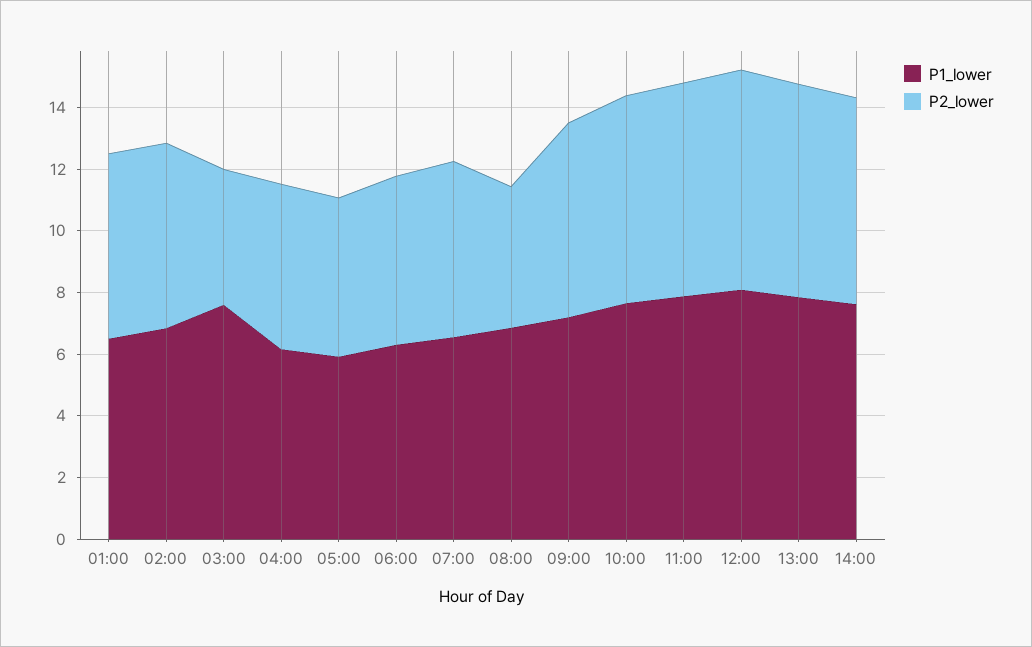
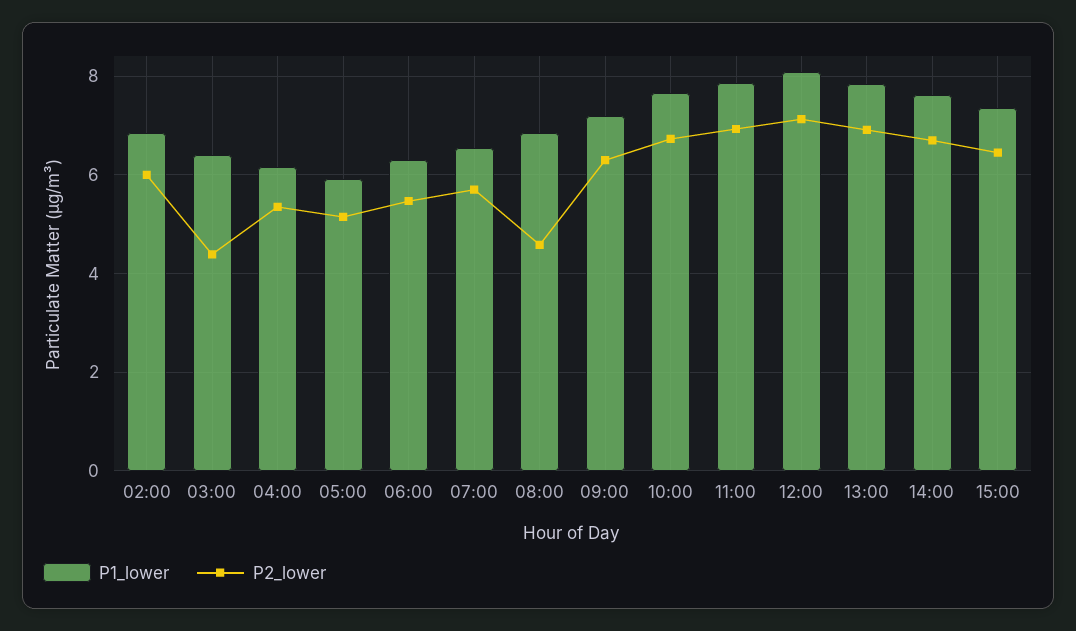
P1_lower, 01:00: 6.5 -> none
P2_lower, 01:00: 6 -> none
P1_lower, 03:00: 7.5 -> 6.4
P1_lower, 15:00: none -> 7.4
P2_lower, 15:00: none -> 6.4

